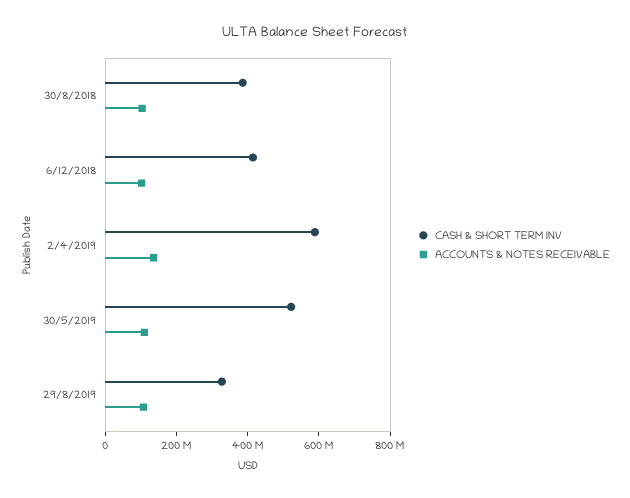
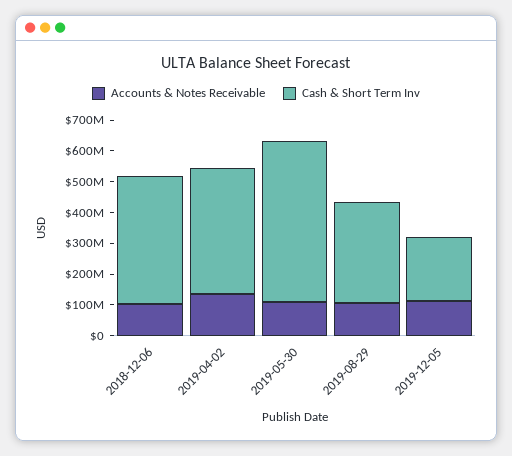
CASH & SHORT TERM INV, 30/8/2018: 400000000 -> none
ACCOUNTS & NOTES RECEIVABLE, 30/8/2018: 100000000 -> none
CASH & SHORT TERM INV, 2/4/2019: 600000000 -> 400000000
ACCOUNTS & NOTES RECEIVABLE, 2019-12-05: none -> 100000000
CASH & SHORT TERM INV, 2019-12-05: none -> 200000000

